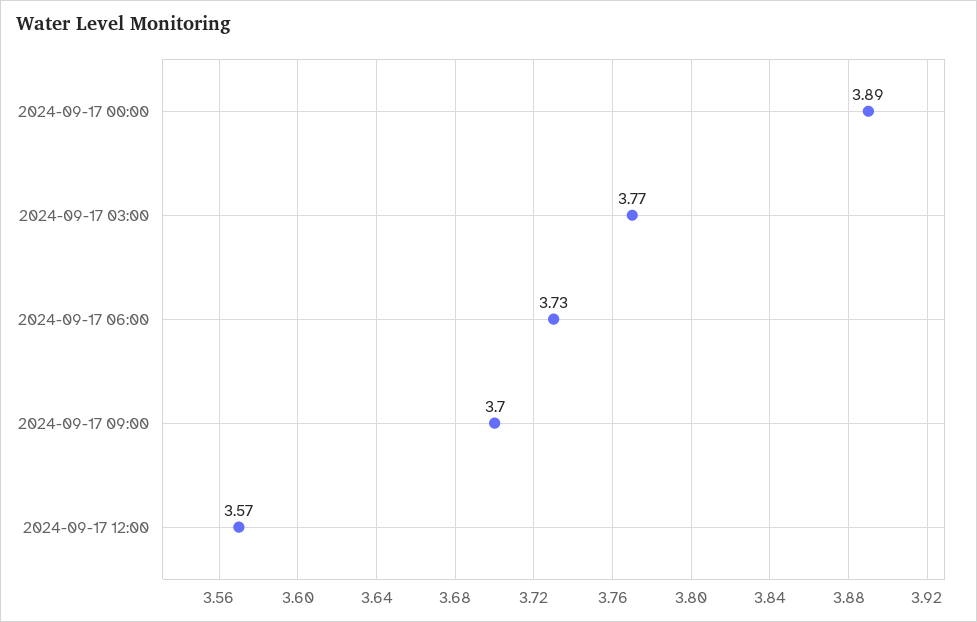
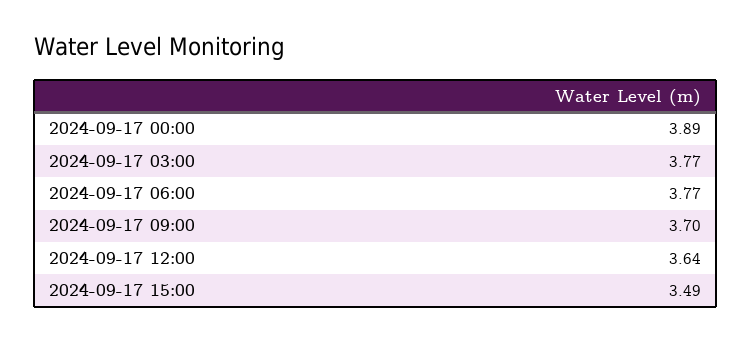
2024-09-17 06:00: 3.73 -> 3.77
2024-09-17 12:00: 3.57 -> 3.64
2024-09-17 15:00: none -> 3.49

